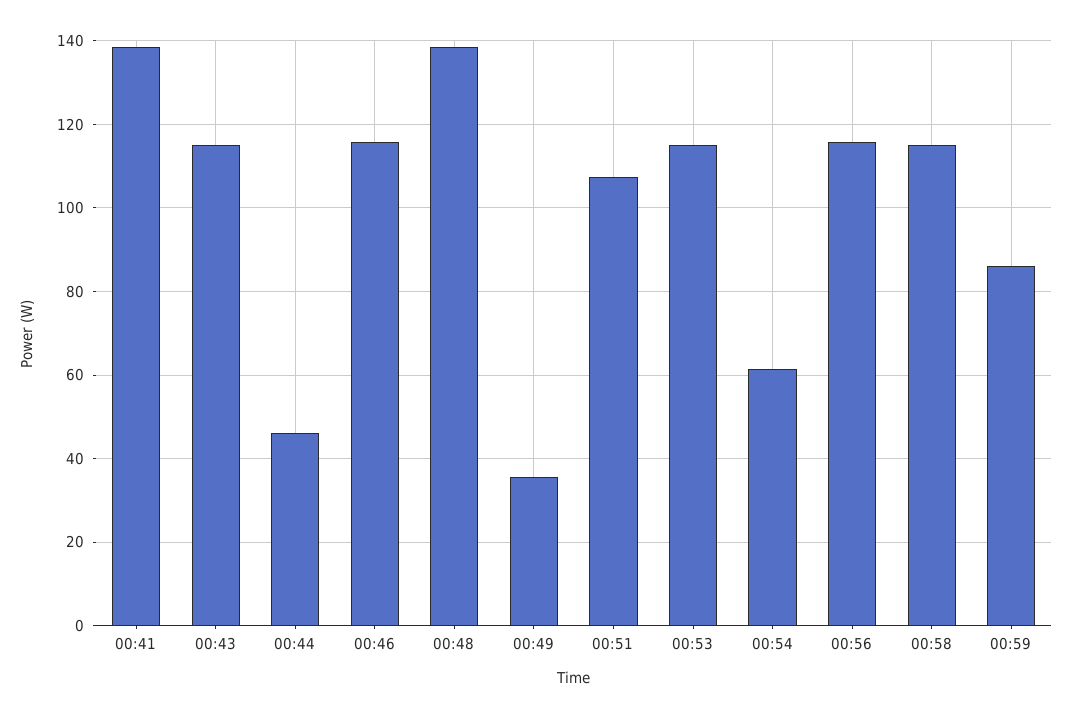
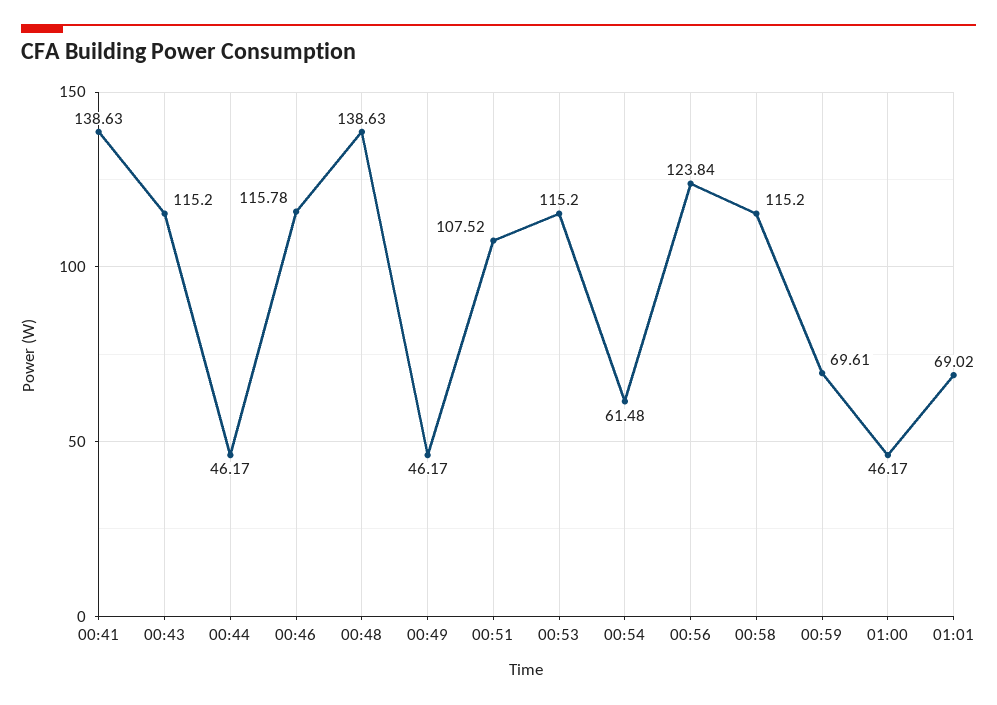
00:49: 36 -> 46.17
00:56: 116 -> 123.84
00:59: 86 -> 69.61
01:00: none -> 46.17
01:01: none -> 69.02

